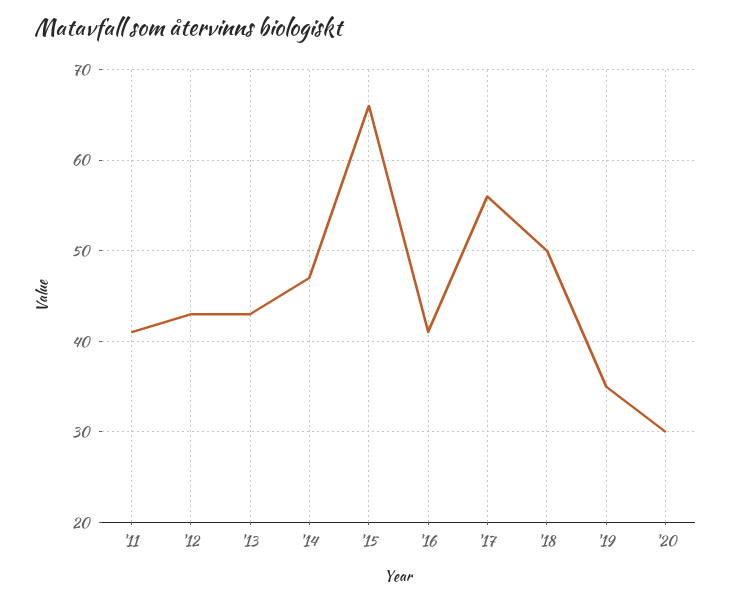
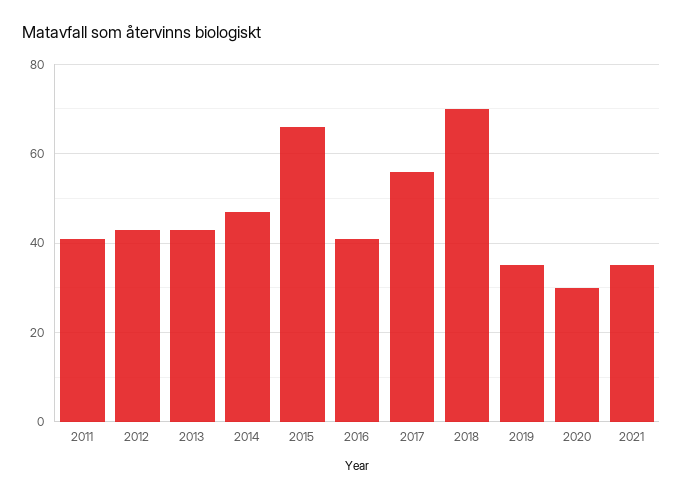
'18: 50 -> 70
2021: none -> 35

